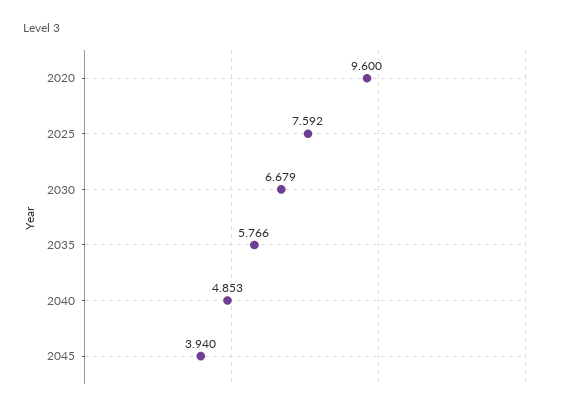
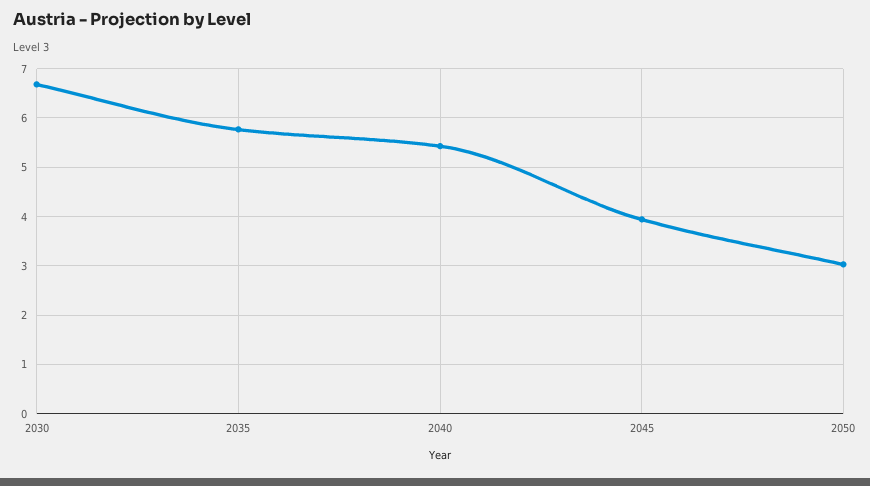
2020: 9.6 -> none
2025: 7.592 -> none
2040: 4.853 -> 5.4
2050: none -> 3

